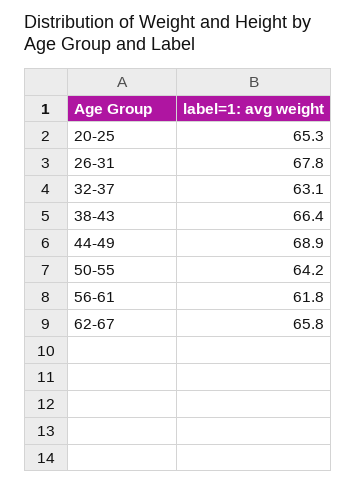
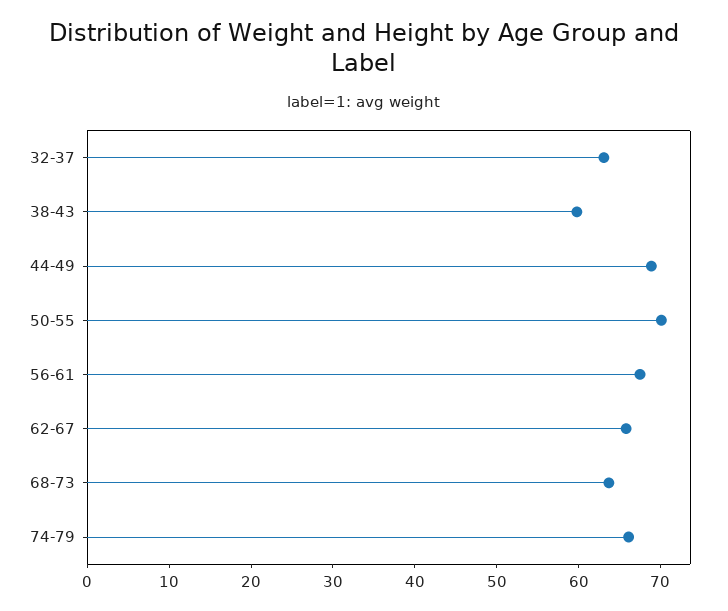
20-25: 65.3 -> none
26-31: 67.8 -> none
38-43: 66.4 -> 60
50-55: 64.2 -> 70
56-61: 61.8 -> 68
68-73: none -> 64
74-79: none -> 66

